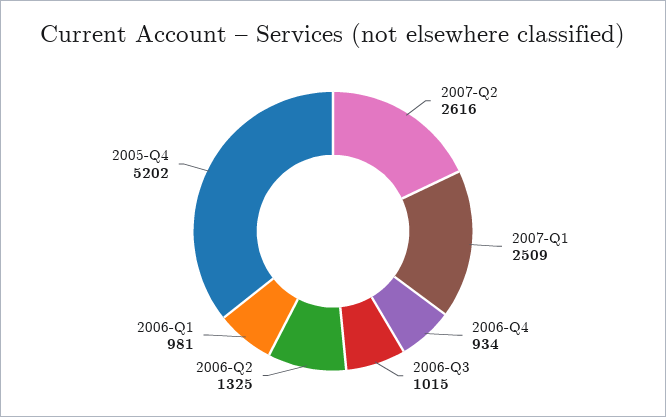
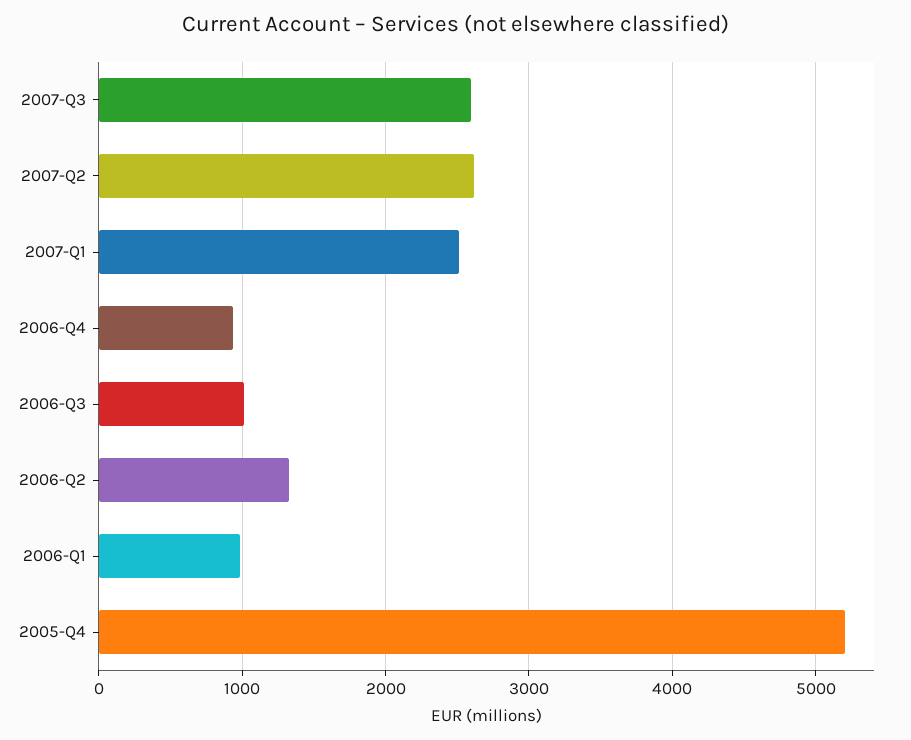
2007-Q3: none -> 2600

